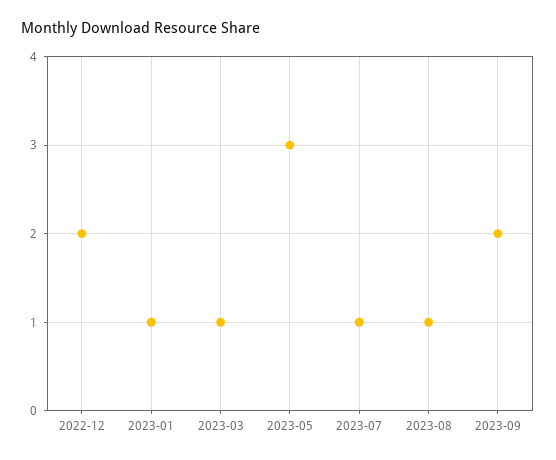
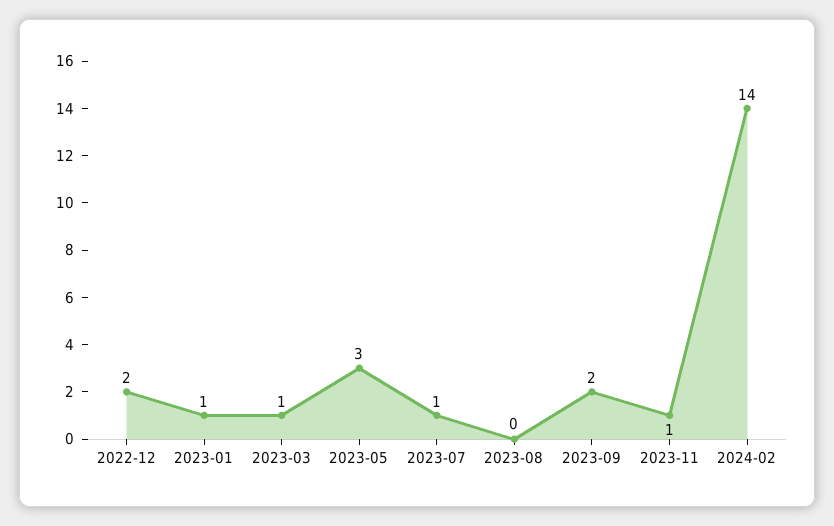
2023-08: 1 -> 0
2023-11: none -> 1
2024-02: none -> 14

